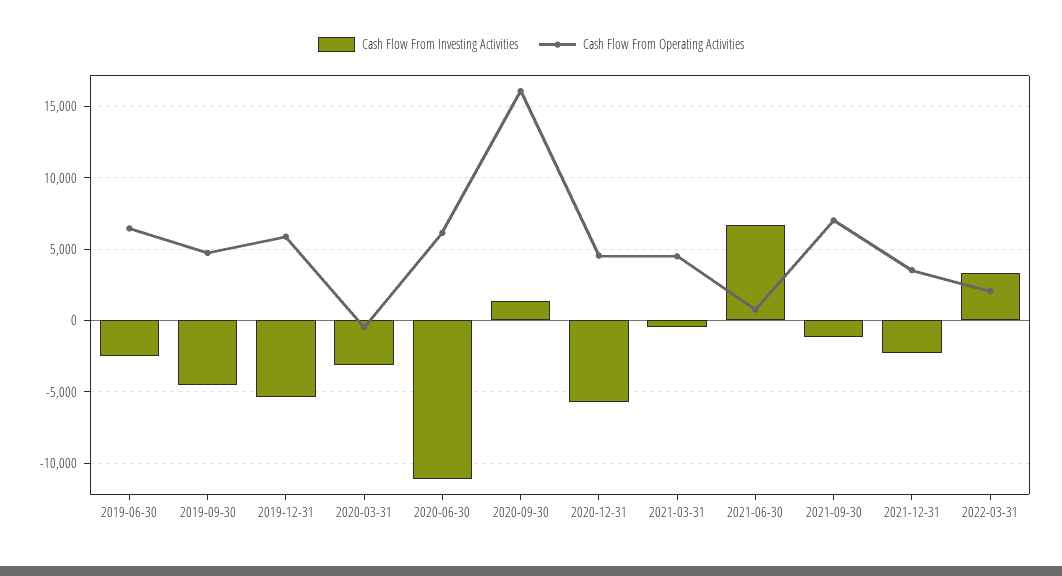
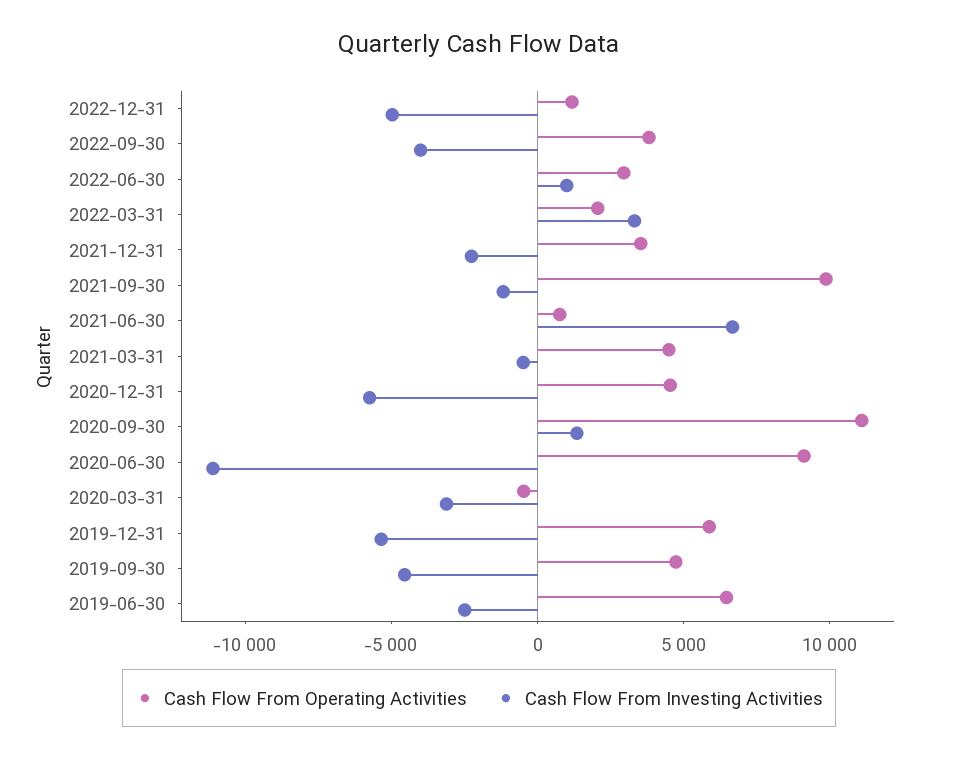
Cash Flow From Operating Activities, 2020-06-30: 6000 -> 9000
Cash Flow From Operating Activities, 2020-09-30: 16000 -> 11000
Cash Flow From Operating Activities, 2021-09-30: 7000 -> 10000
Cash Flow From Operating Activities, 2022-12-31: none -> 1000
Cash Flow From Investing Activities, 2022-12-31: none -> -5000
Cash Flow From Operating Activities, 2022-09-30: none -> 4000
Cash Flow From Investing Activities, 2022-09-30: none -> -4000
Cash Flow From Operating Activities, 2022-06-30: none -> 3000
Cash Flow From Investing Activities, 2022-06-30: none -> 1000

